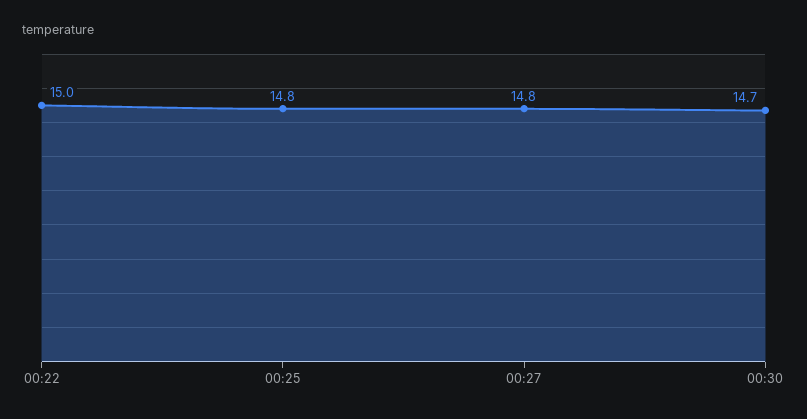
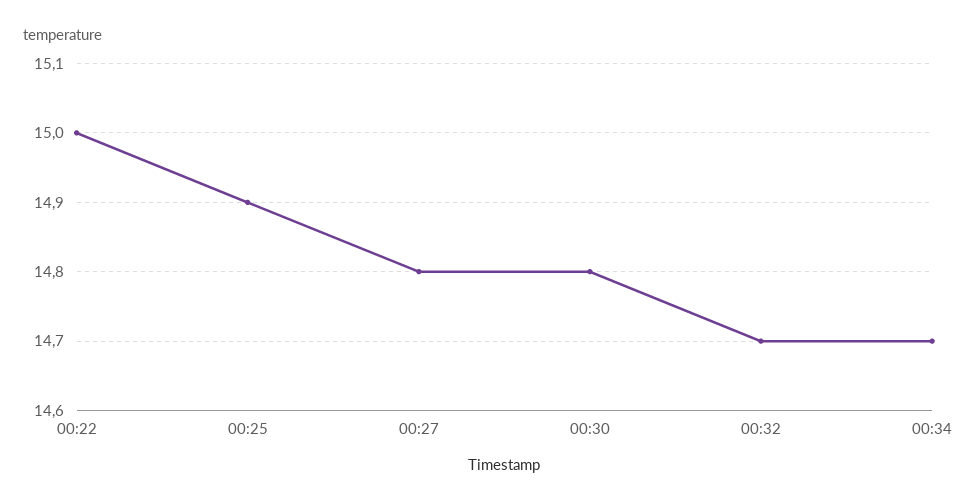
00:25: 14.8 -> 14.9
00:30: 14.7 -> 14.8
00:32: none -> 14.7
00:34: none -> 14.7

